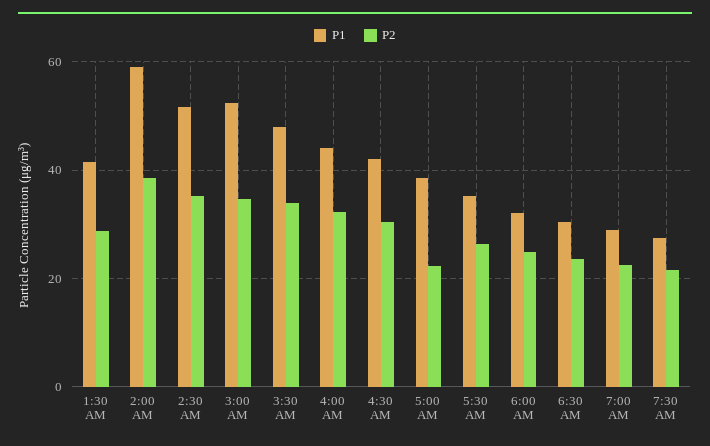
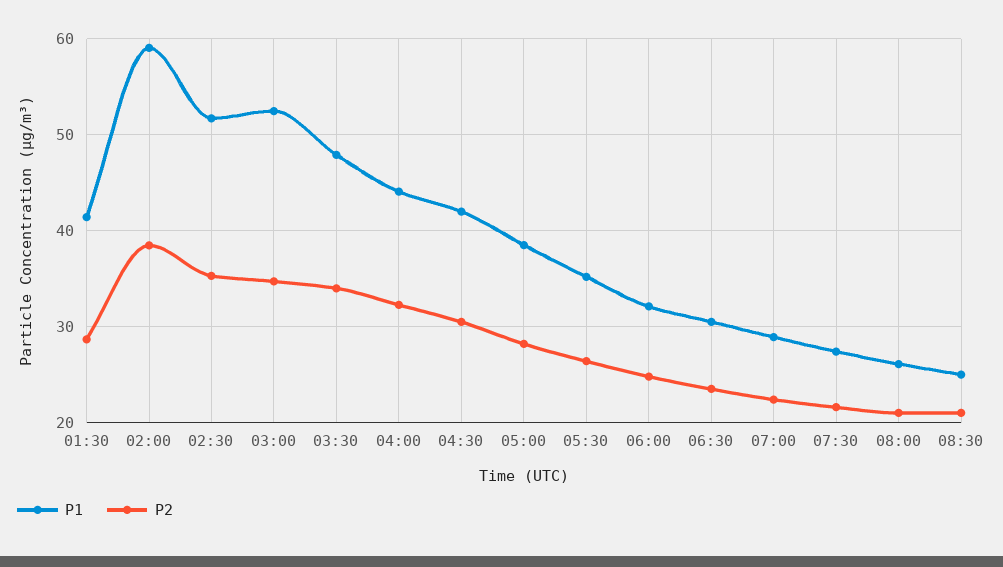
P2, 5:00 AM: 22 -> 28
P1, 08:00: none -> 26
P2, 08:00: none -> 21
P1, 08:30: none -> 25
P2, 08:30: none -> 21

